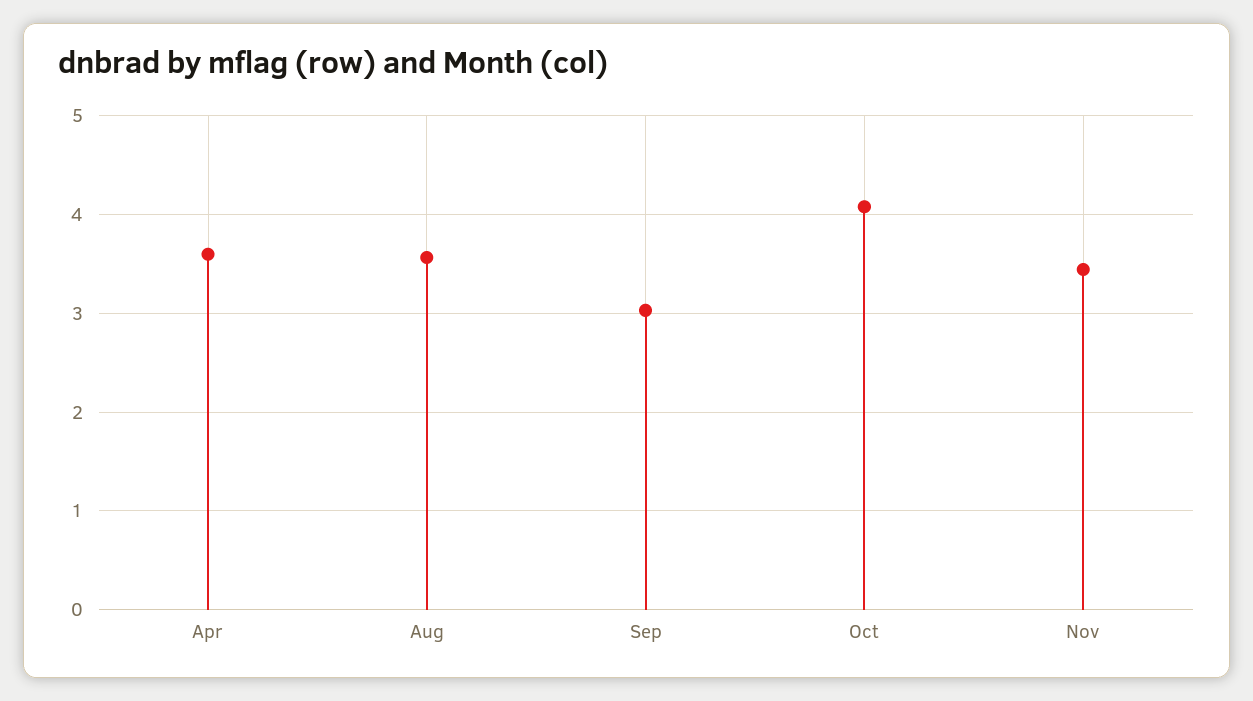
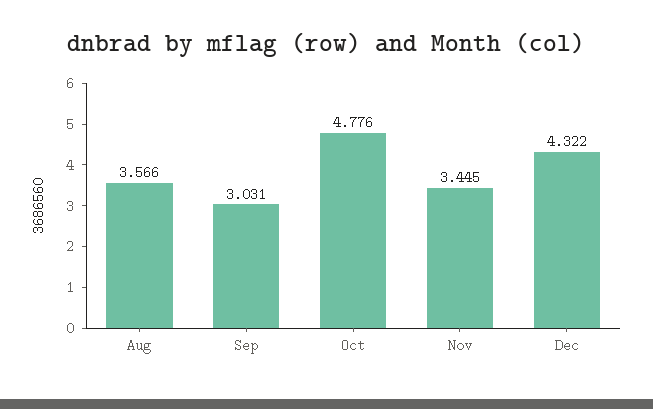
Apr: 3.6 -> none
Oct: 4.1 -> 4.776
Dec: none -> 4.322

